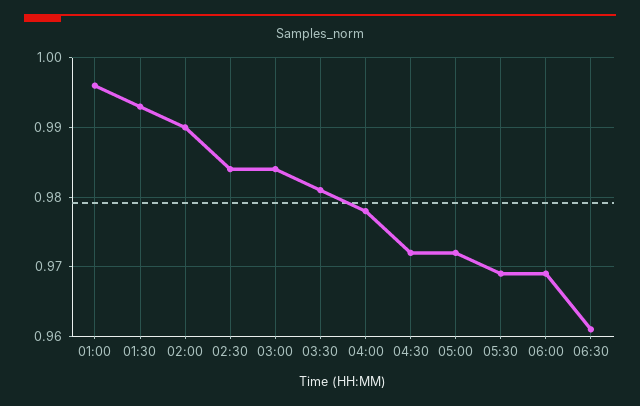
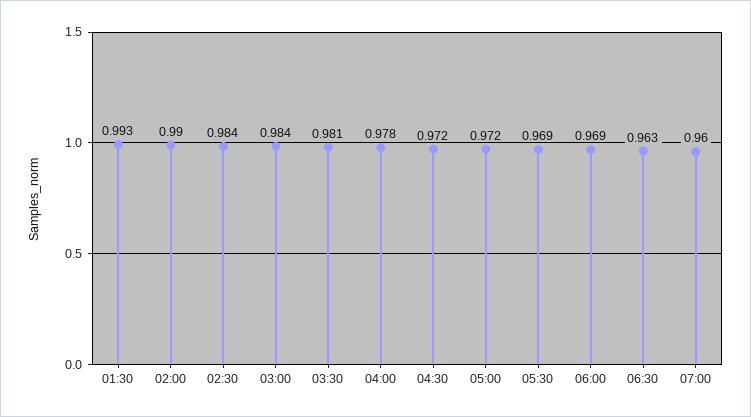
01:00: 0.996 -> none
06:30: 0.961 -> 0.963
07:00: none -> 0.96

